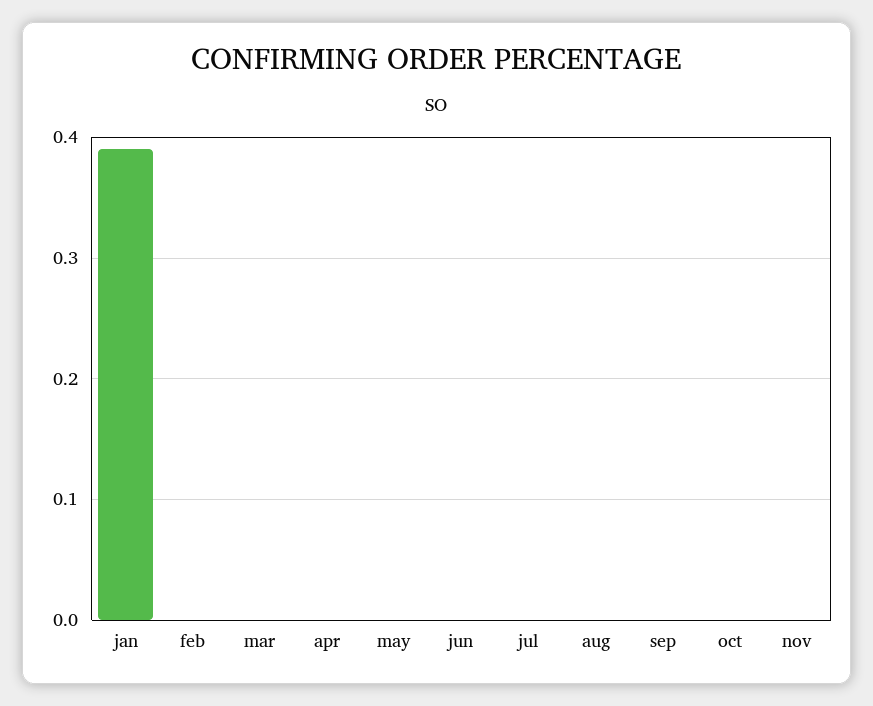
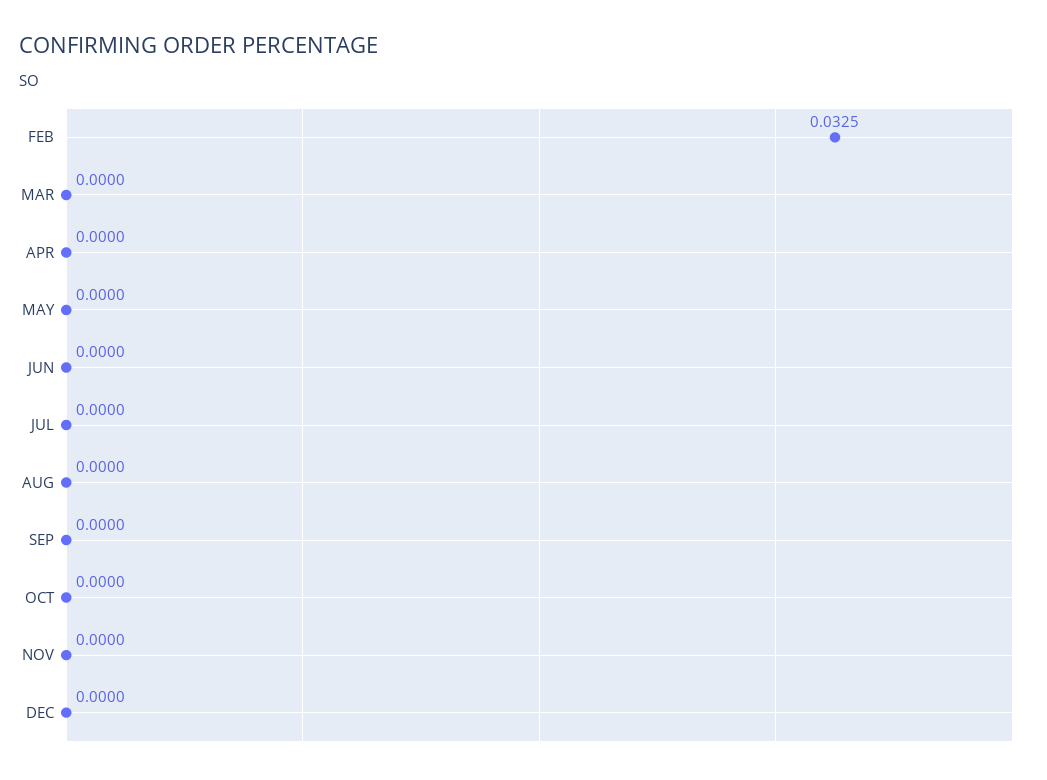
jan: 0.39 -> none
feb: 0 -> 0.0325
DEC: none -> 0

